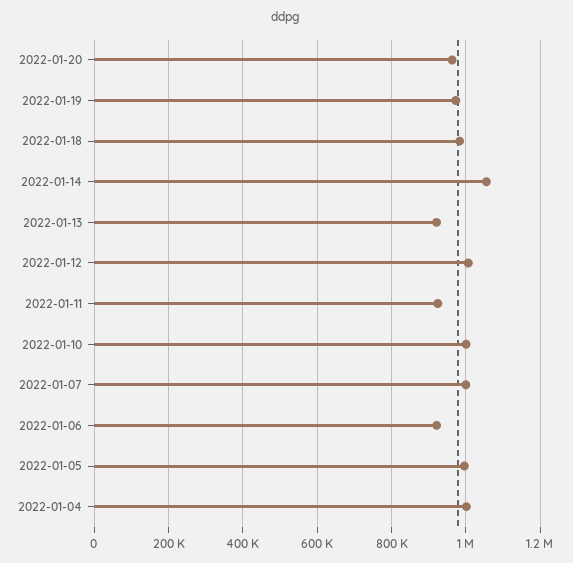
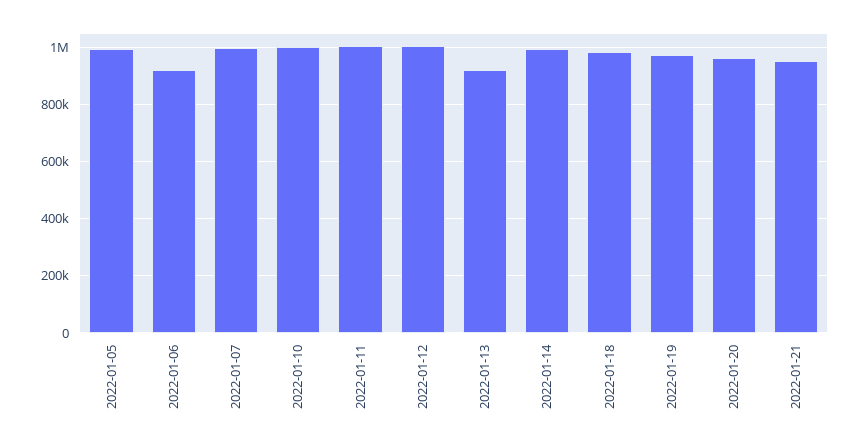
2022-01-14: 1060000 -> 1000000
2022-01-11: 920000 -> 1000000
2022-01-04: 1000000 -> none
2022-01-21: none -> 950000

